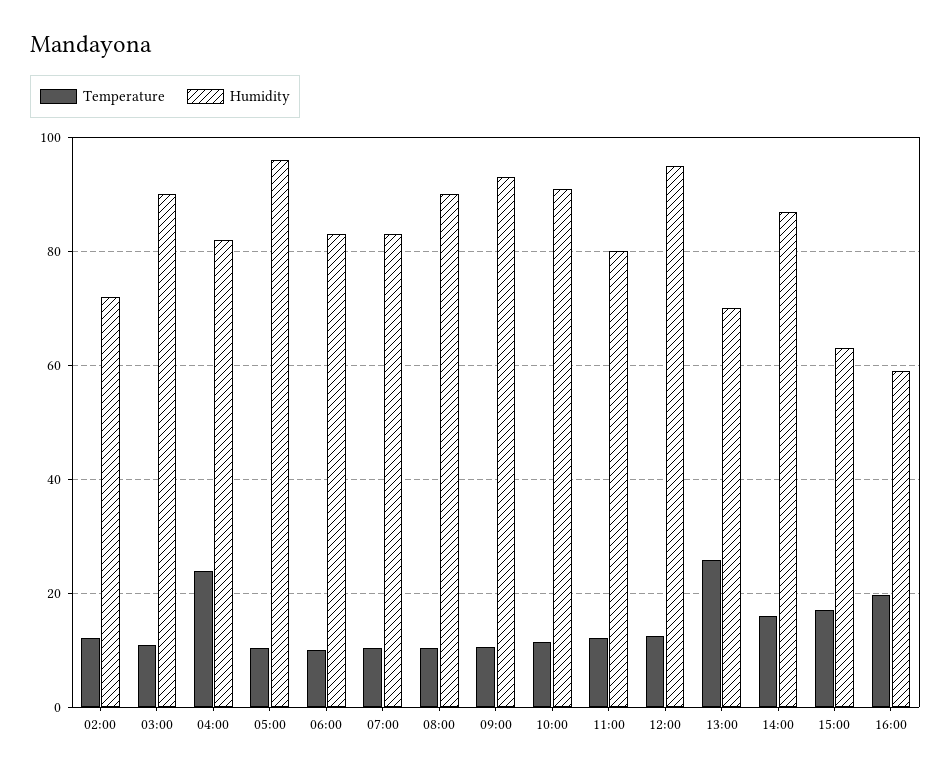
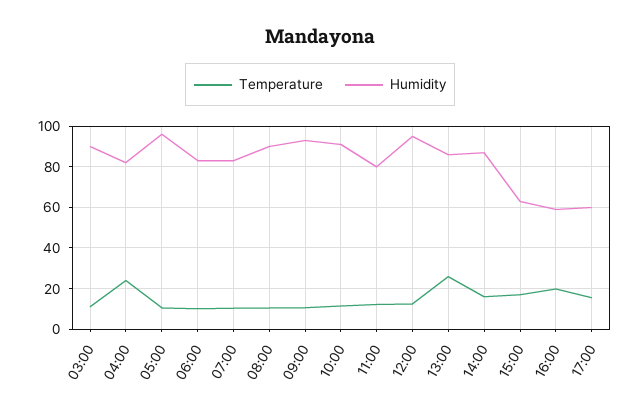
Temperature, 02:00: 12 -> none
Humidity, 02:00: 72 -> none
Humidity, 13:00: 70 -> 85
Temperature, 17:00: none -> 15
Humidity, 17:00: none -> 60

